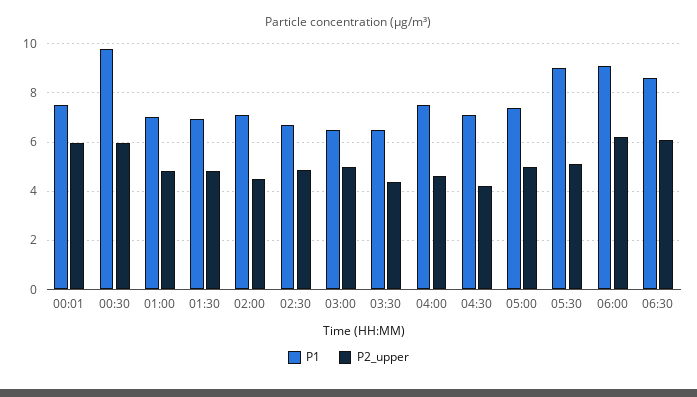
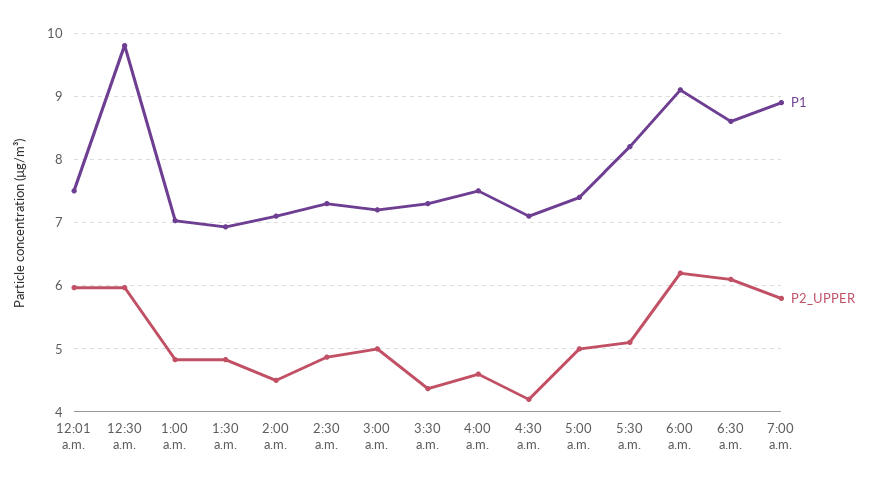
P1, 02:30: 6.75 -> 7.3
P1, 03:00: 6.5 -> 7.2
P1, 03:30: 6.5 -> 7.3
P1, 05:30: 9 -> 8.2
P1, 7:00 a.m.: none -> 8.9
P2_upper, 7:00 a.m.: none -> 5.8

